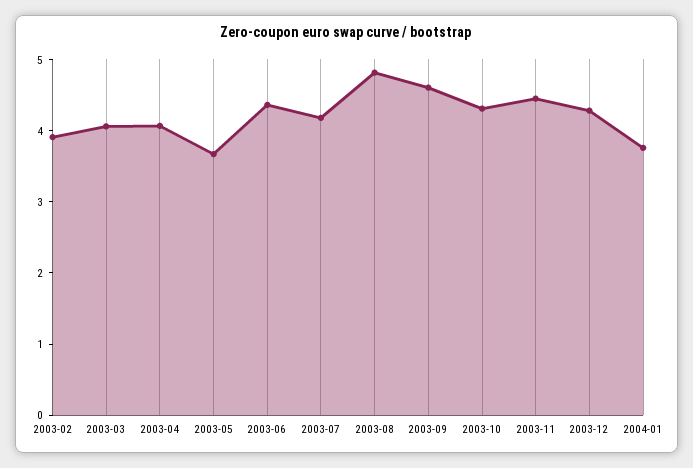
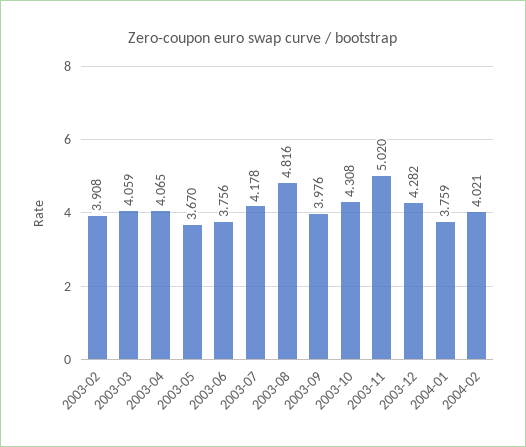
2003-06: 4.4 -> 3.756
2003-09: 4.6 -> 3.976
2003-11: 4.4 -> 5.02
2004-02: none -> 4.021

